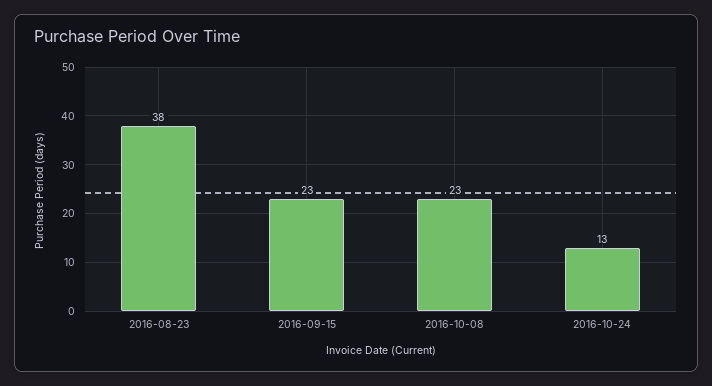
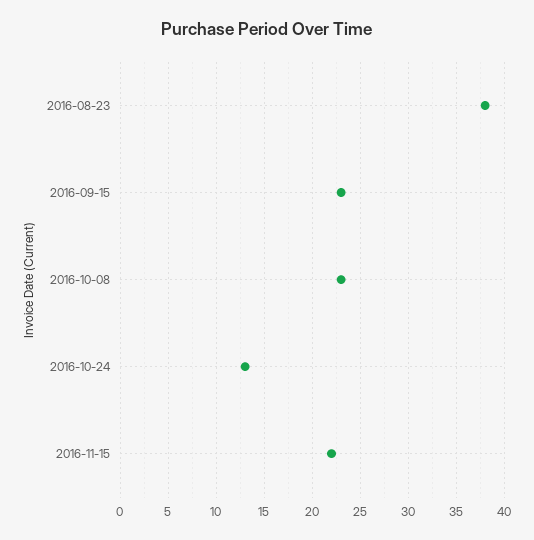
2016-11-15: none -> 22

